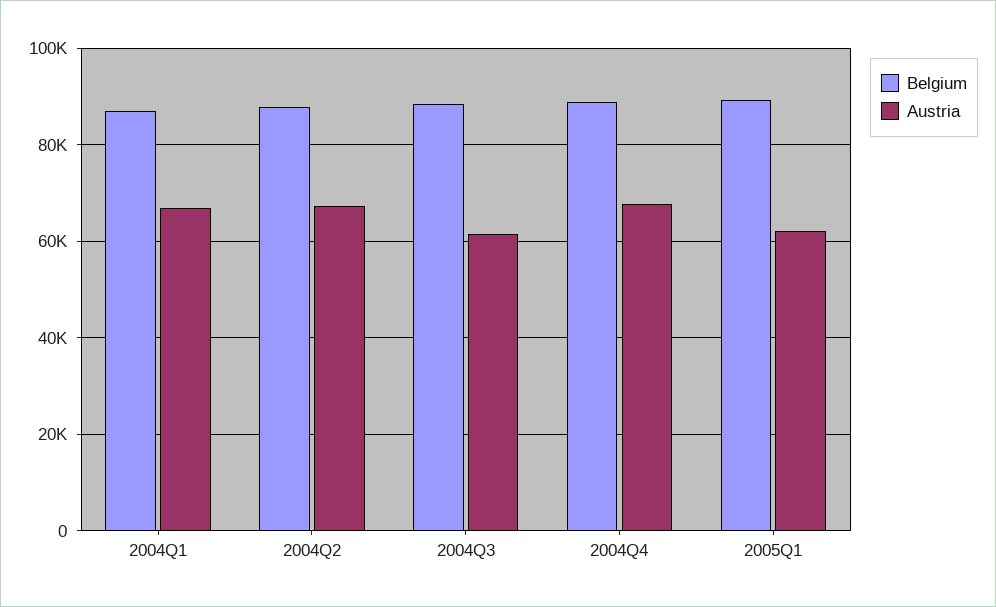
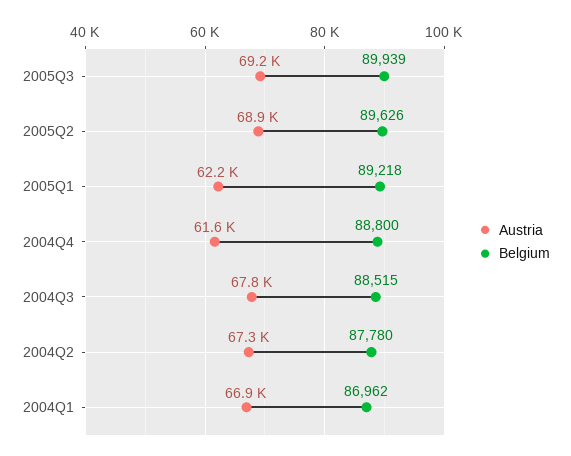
Austria, 2004Q3: 62000 -> 67800
Austria, 2004Q4: 68000 -> 61600
Austria, 2005Q3: none -> 69200
Belgium, 2005Q3: none -> 89939
Austria, 2005Q2: none -> 68900
Belgium, 2005Q2: none -> 89626

